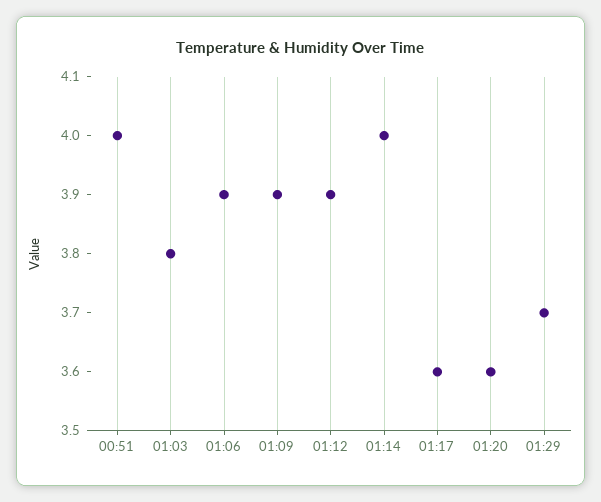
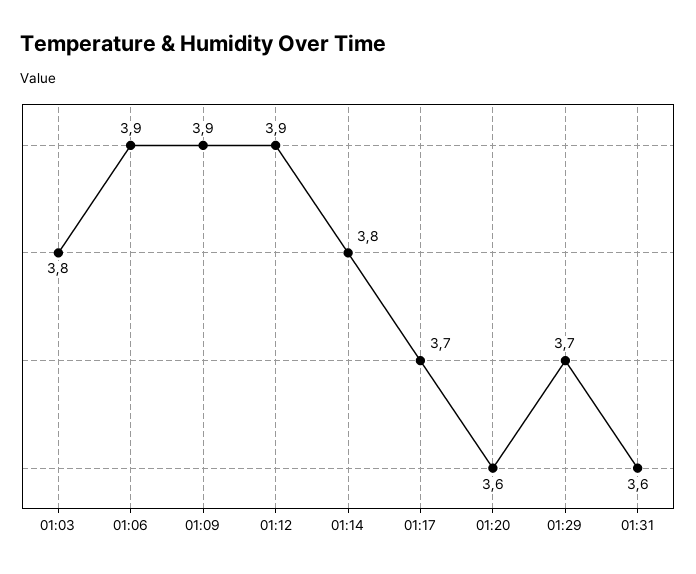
00:51: 4 -> none
01:14: 4 -> 3.8
01:17: 3.6 -> 3.7
01:31: none -> 3.6

